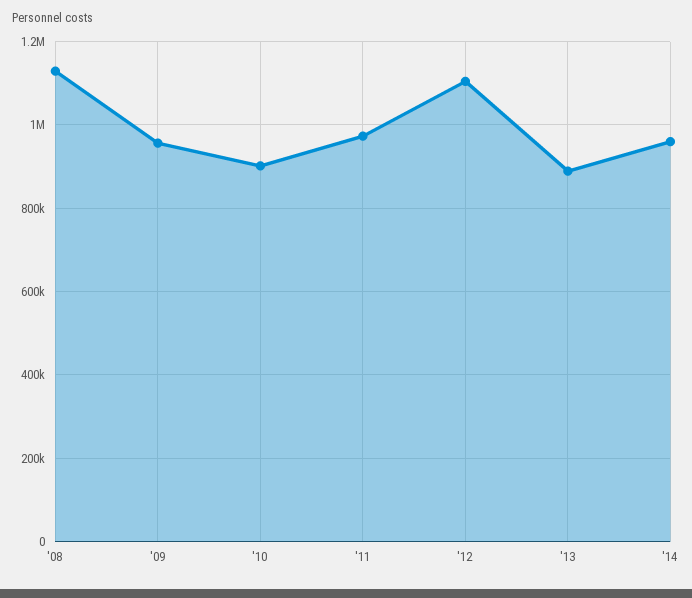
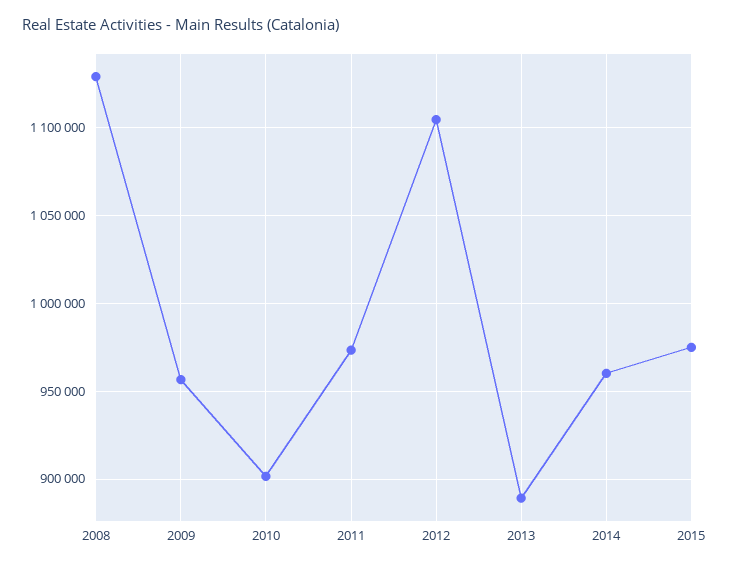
2015: none -> 975000

